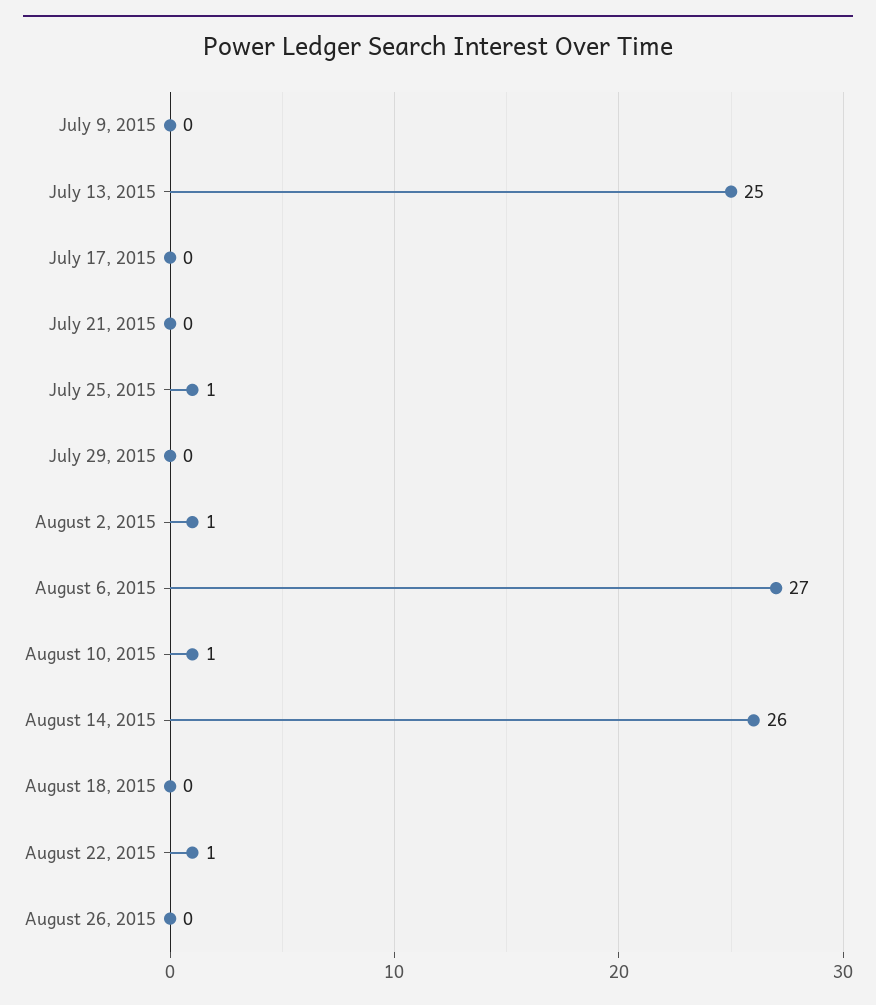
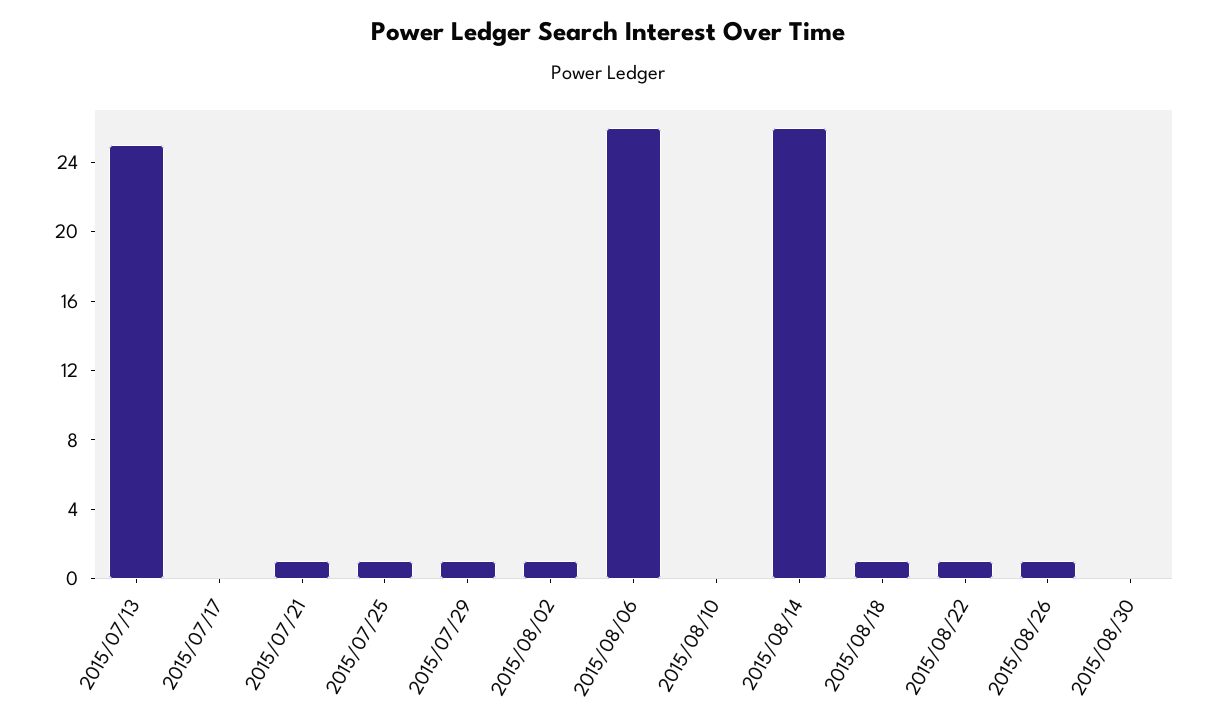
July 9, 2015: 0 -> none
July 21, 2015: 0 -> 1
July 29, 2015: 0 -> 1
August 6, 2015: 27 -> 26
August 10, 2015: 1 -> 0
August 18, 2015: 0 -> 1
August 26, 2015: 0 -> 1
2015/08/30: none -> 0

